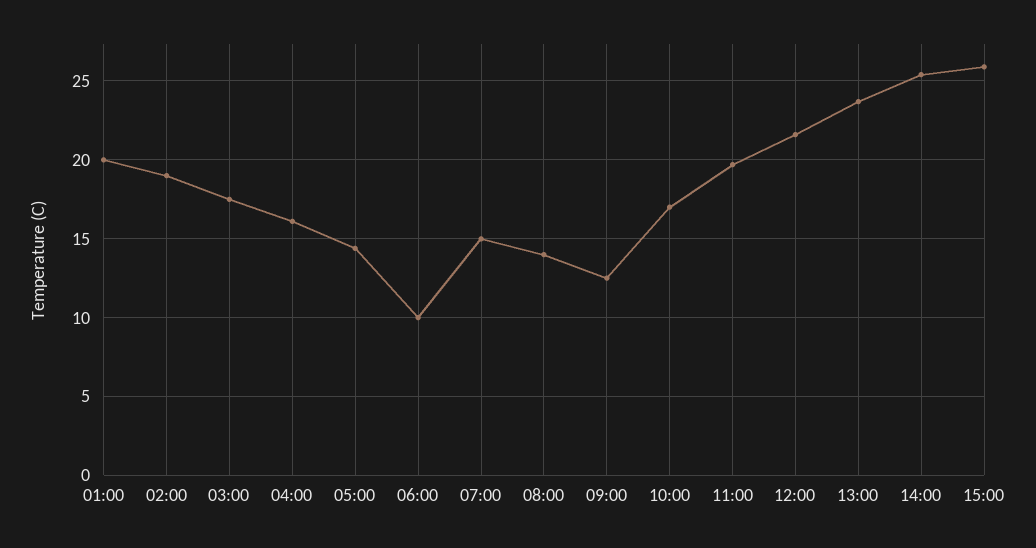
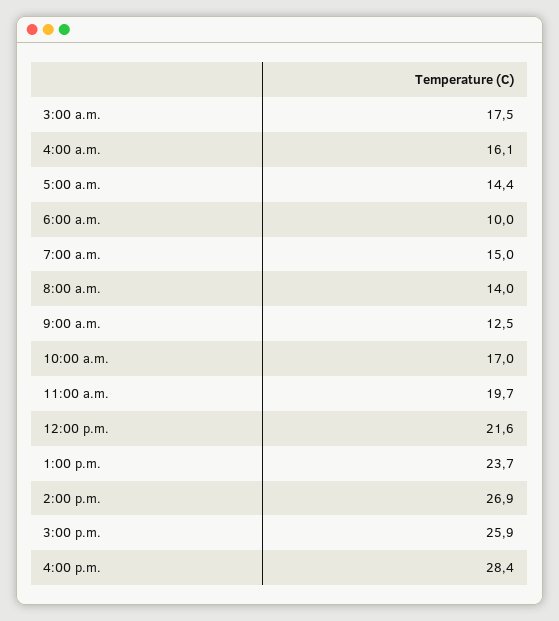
01:00: 20 -> none
02:00: 19 -> none
14:00: 25.5 -> 26.9
4:00 p.m.: none -> 28.4

